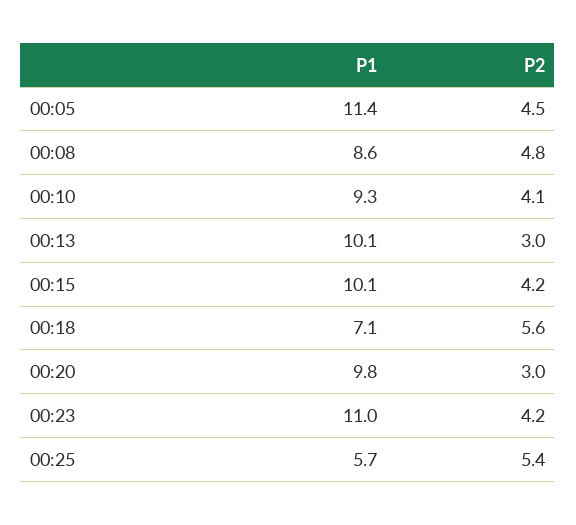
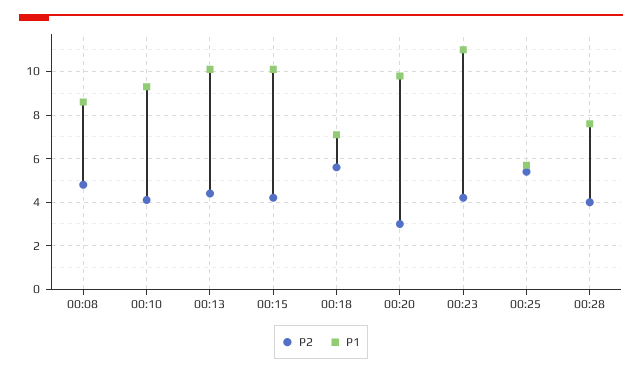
P1, 00:05: 11.4 -> none
P2, 00:05: 4.5 -> none
P2, 00:13: 3 -> 4.5
P2, 00:28: none -> 4
P1, 00:28: none -> 7.5

